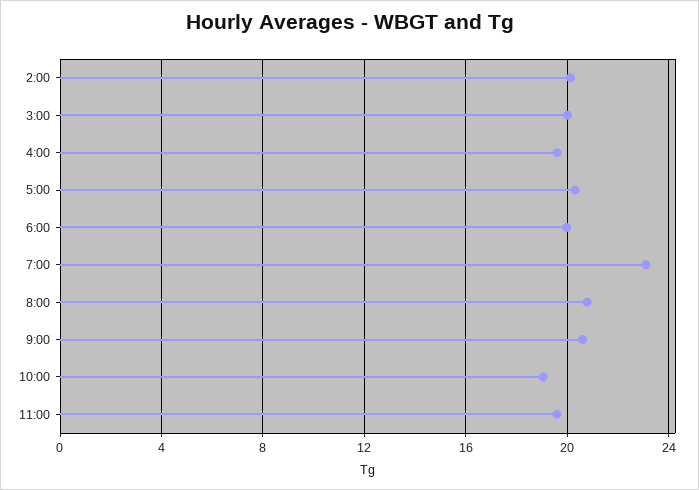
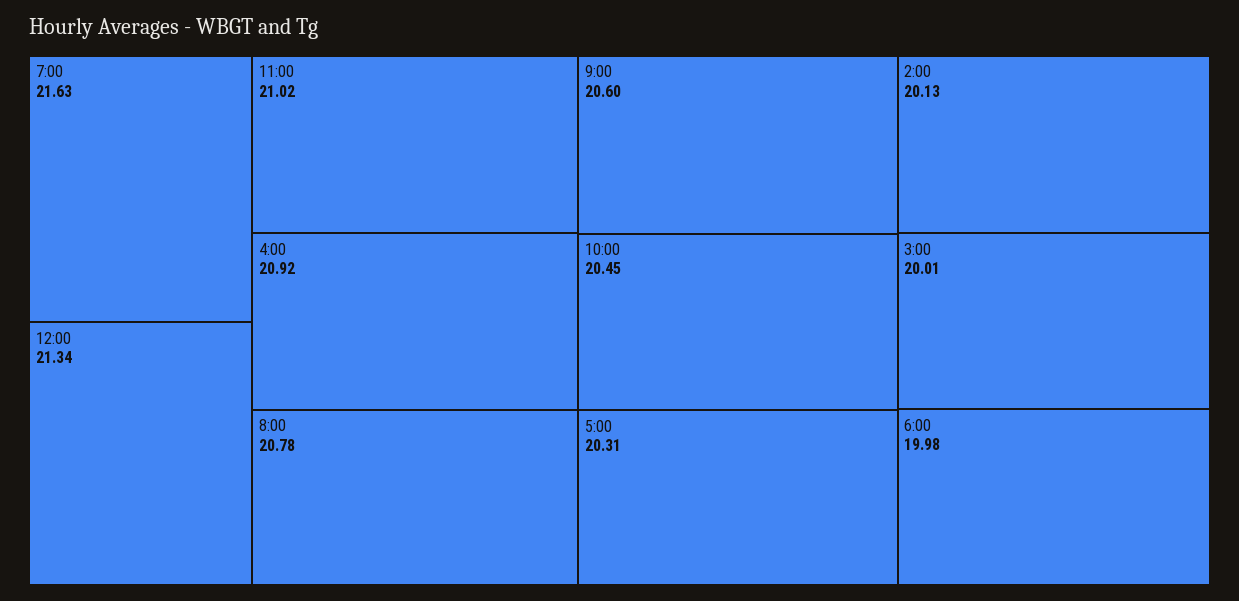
4:00: 19.5 -> 20.92
7:00: 23 -> 21.63
10:00: 19 -> 20.45
11:00: 19.5 -> 21.02
12:00: none -> 21.34

